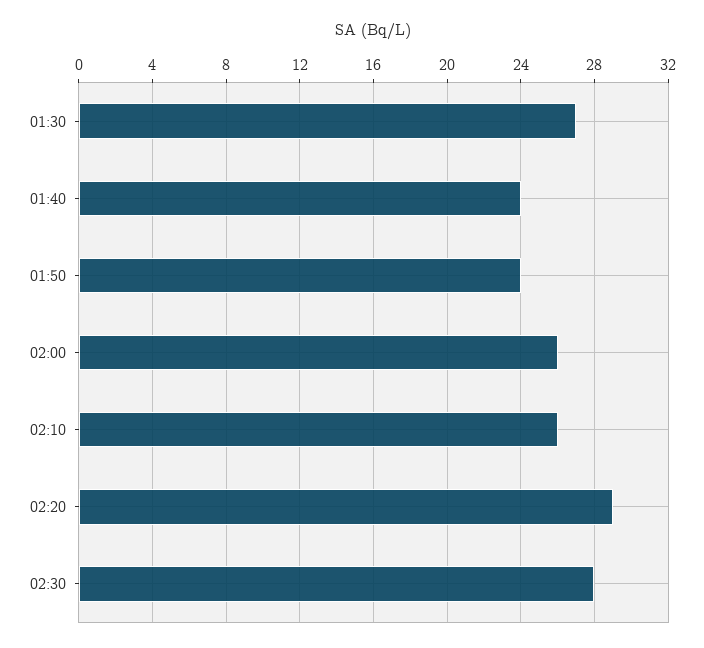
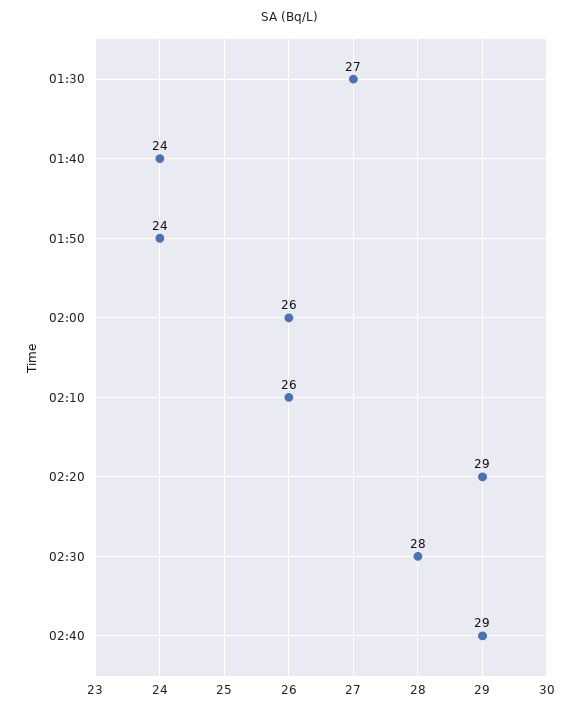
02:40: none -> 29

